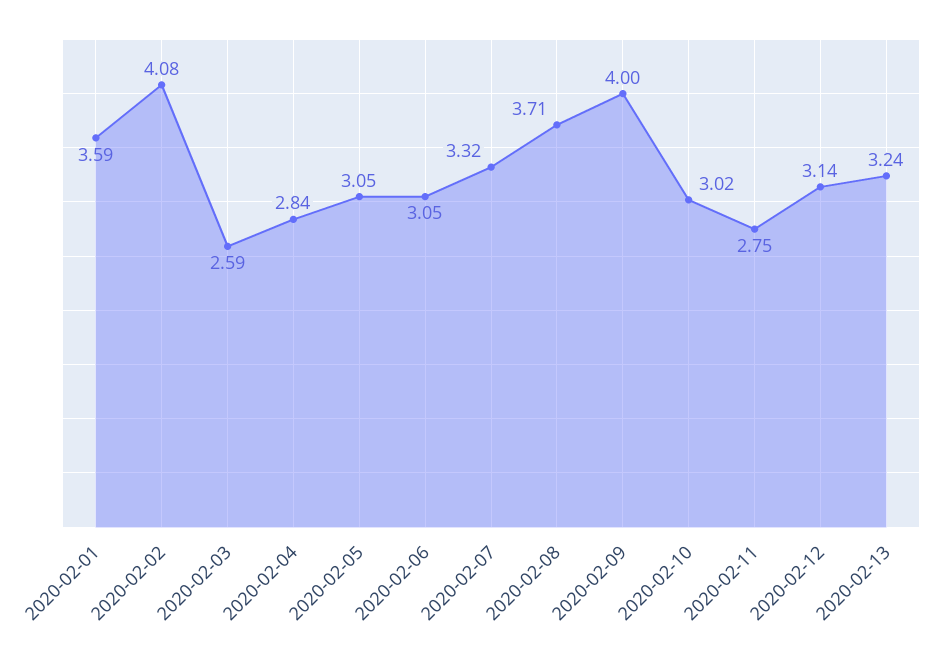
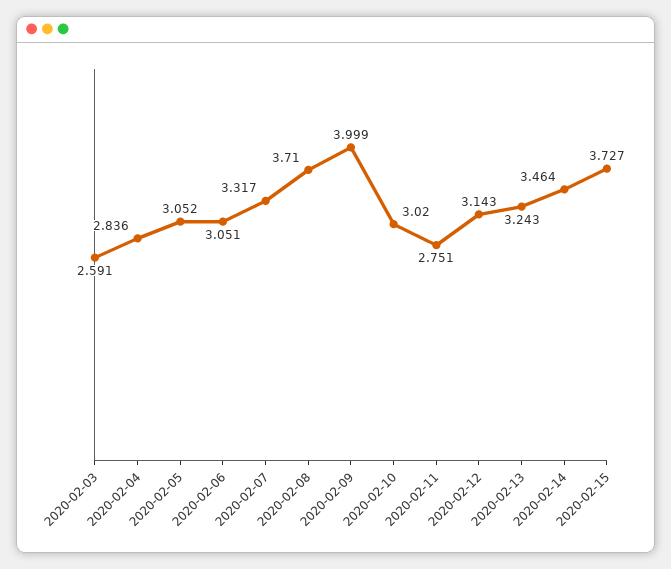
2020-02-01: 3.59 -> none
2020-02-02: 4.08 -> none
2020-02-14: none -> 3.464
2020-02-15: none -> 3.727

